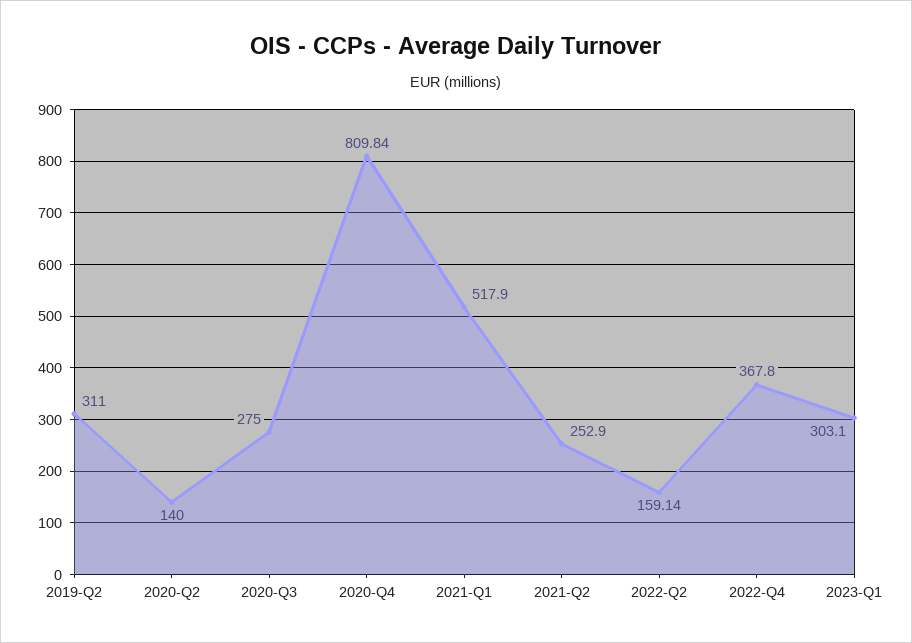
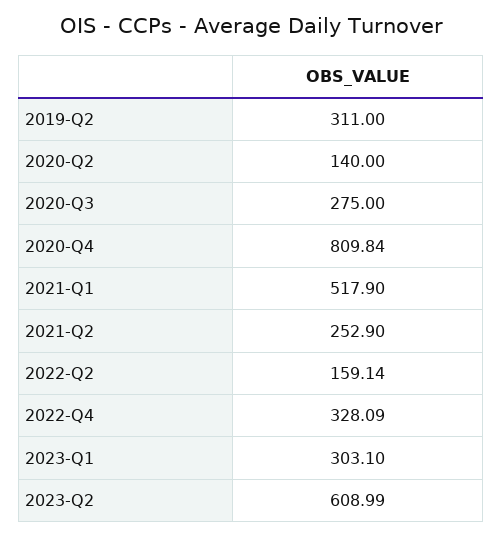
2022-Q4: 367.8 -> 328.09
2023-Q2: none -> 608.99

